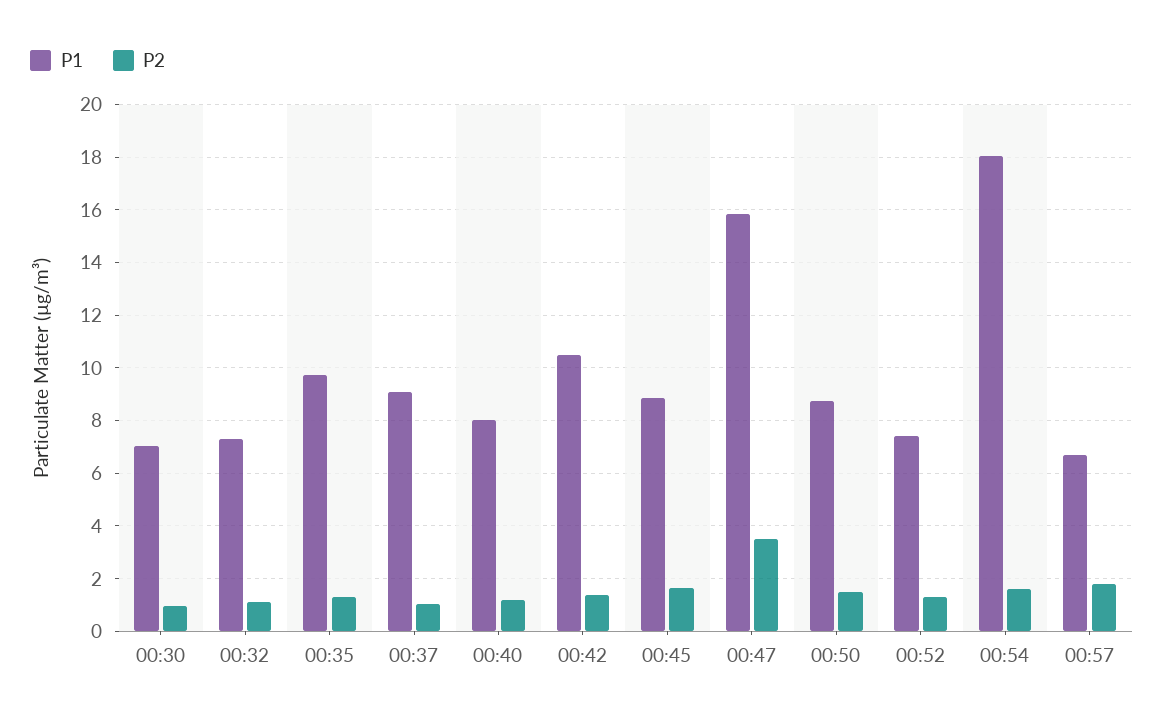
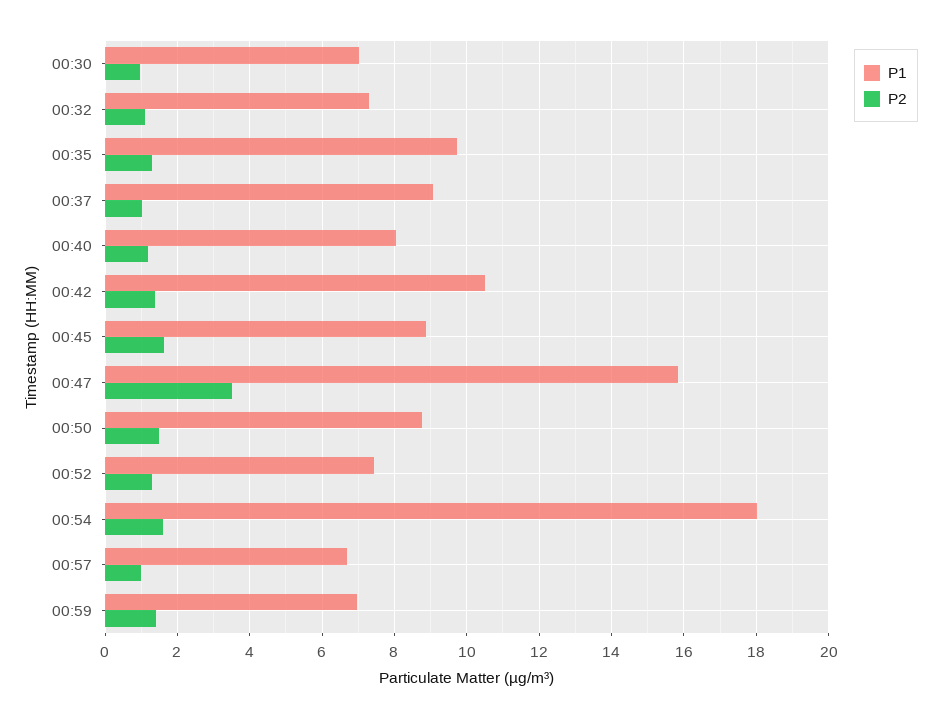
P2, 00:57: 1.75 -> 1
P1, 00:59: none -> 7
P2, 00:59: none -> 1.4

